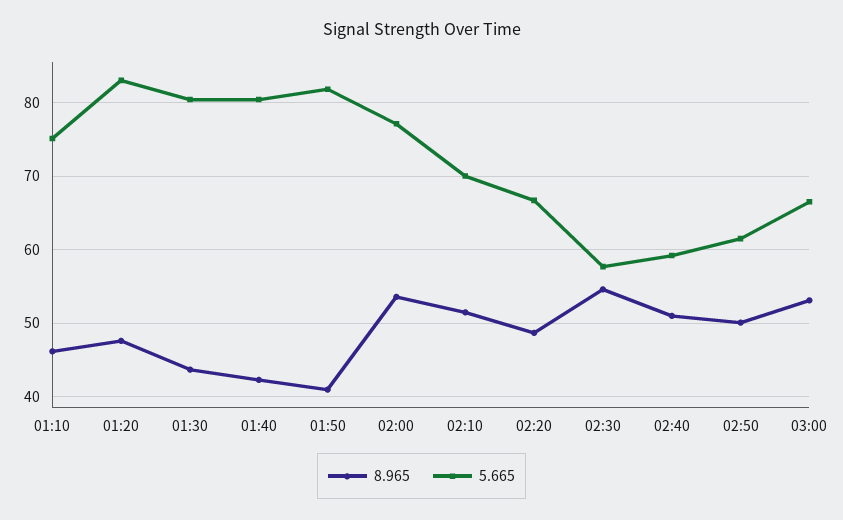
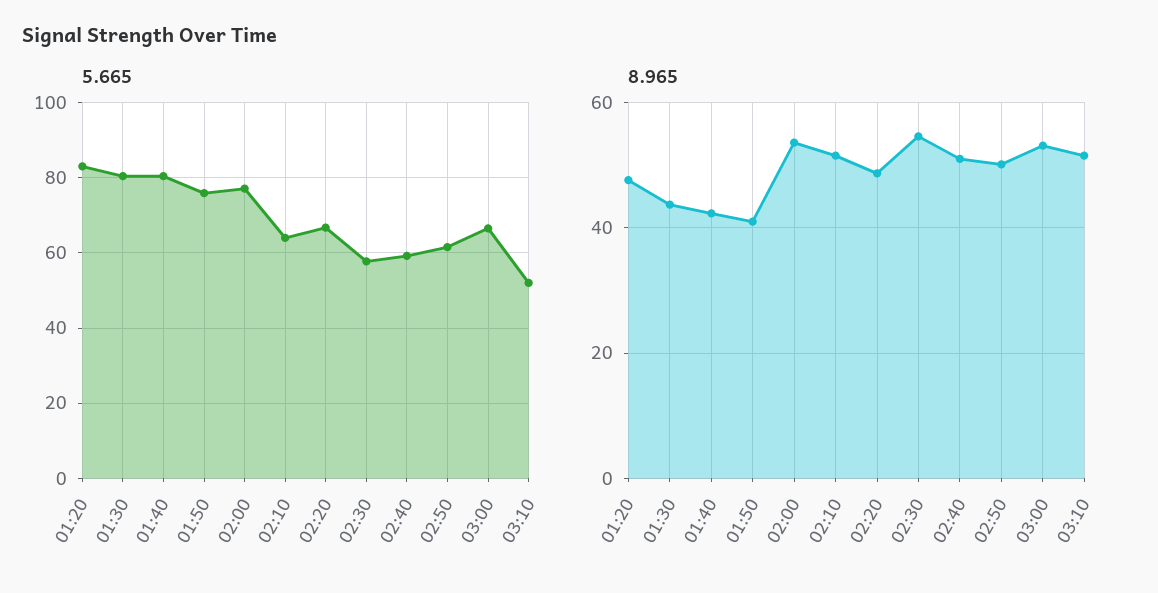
8.965, 01:10: 46 -> none
5.665, 01:10: 75 -> none
5.665, 01:50: 82 -> 76
5.665, 02:10: 70 -> 64
5.665, 03:10: none -> 52
8.965, 03:10: none -> 52

